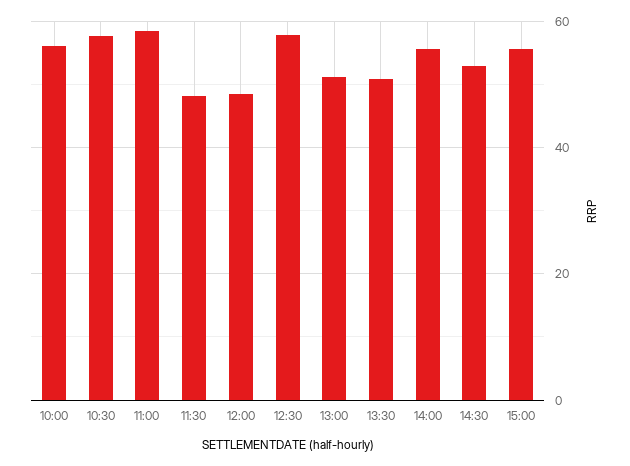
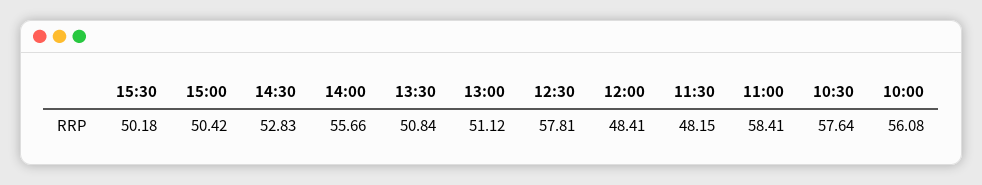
15:00: 56 -> 50.42
15:30: none -> 50.18

